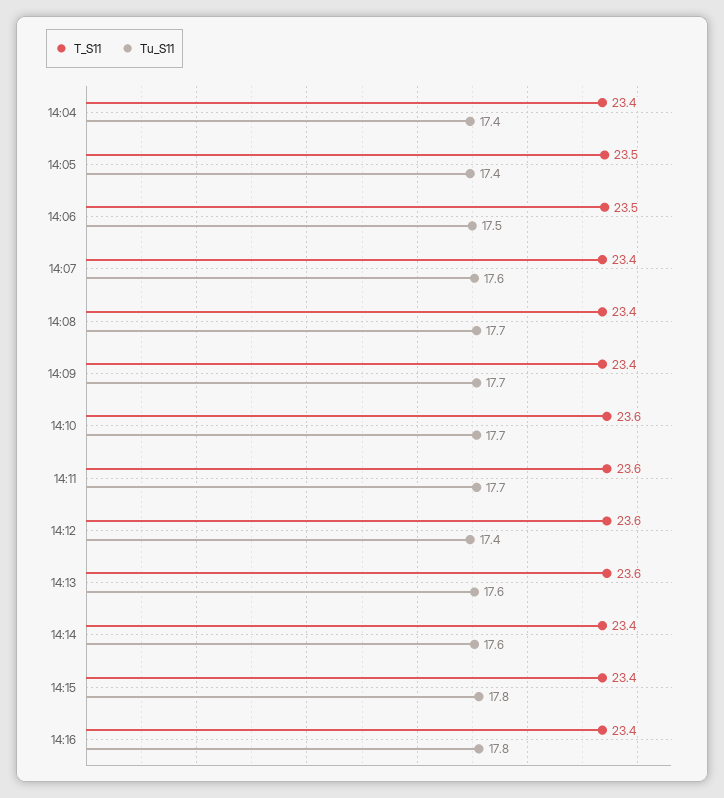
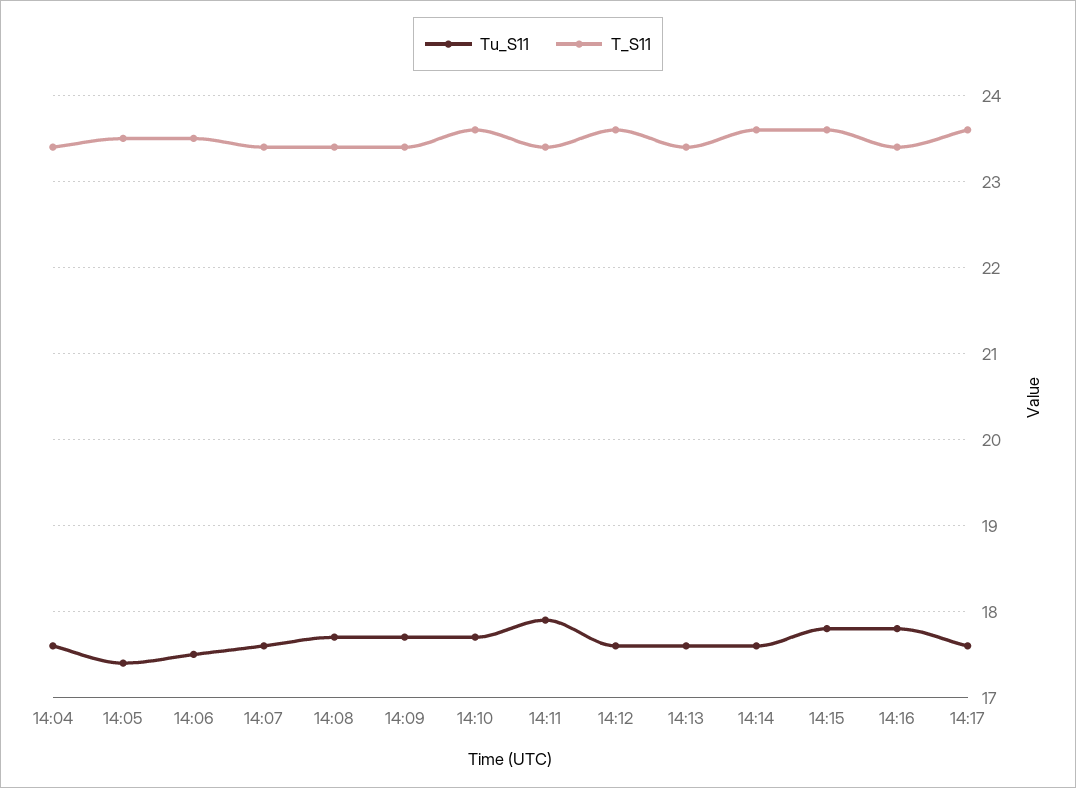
Tu_S11, 14:04: 17.4 -> 17.6
T_S11, 14:11: 23.6 -> 23.4
Tu_S11, 14:11: 17.7 -> 17.9
Tu_S11, 14:12: 17.4 -> 17.6
T_S11, 14:13: 23.6 -> 23.4
T_S11, 14:14: 23.4 -> 23.6
T_S11, 14:15: 23.4 -> 23.6
Tu_S11, 14:17: none -> 17.6
T_S11, 14:17: none -> 23.6

